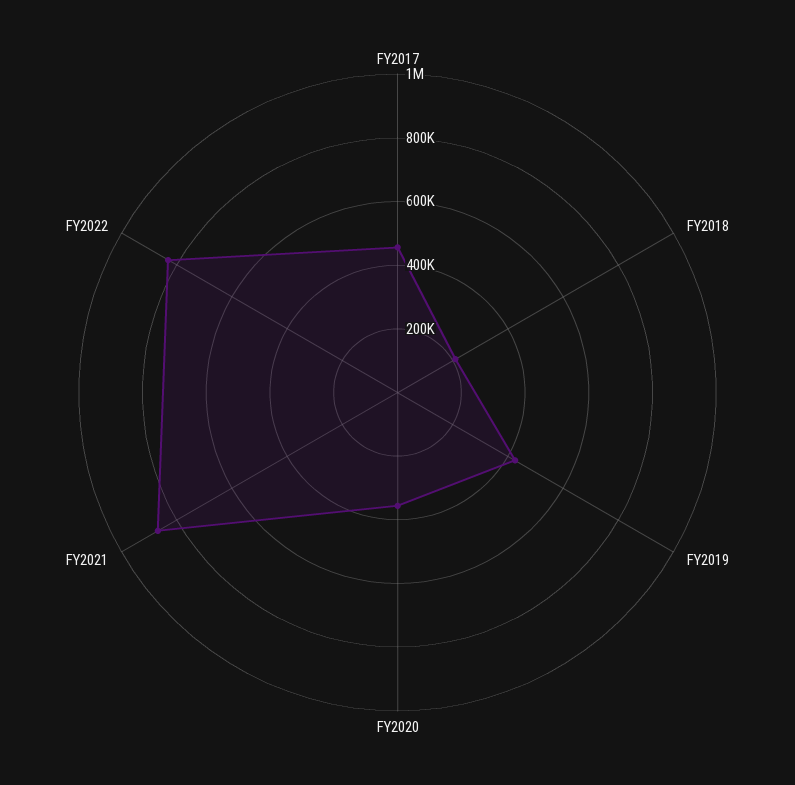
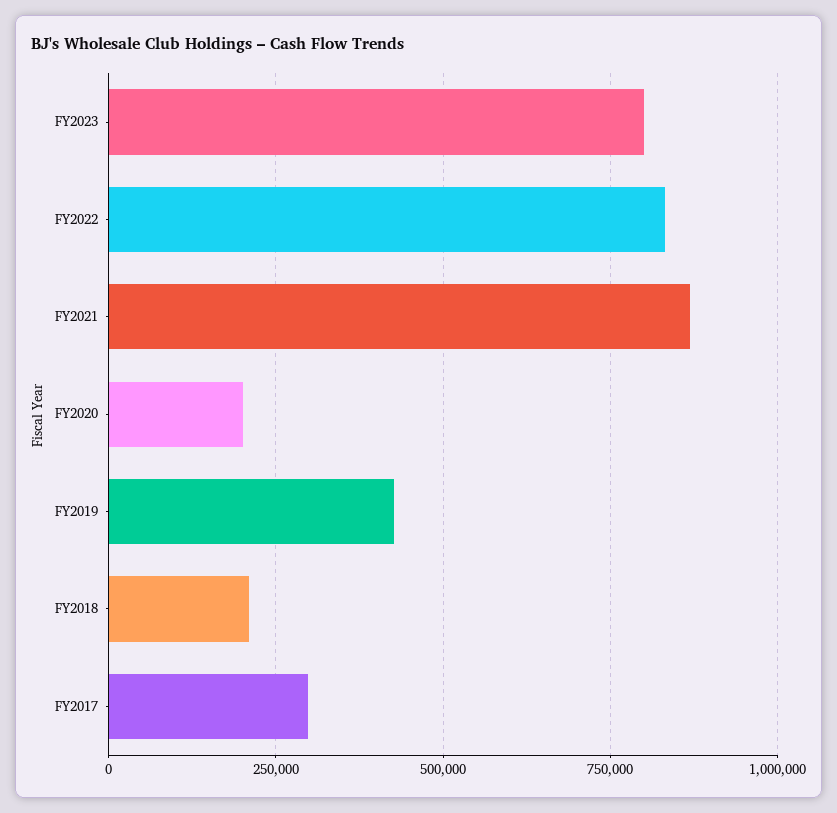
FY2017: 450000 -> 300000
FY2020: 350000 -> 200000
FY2023: none -> 800000

